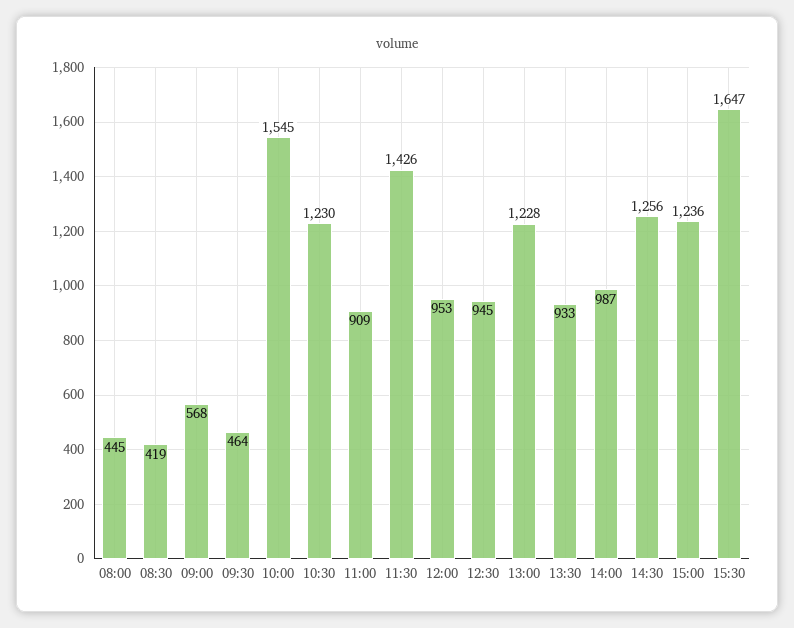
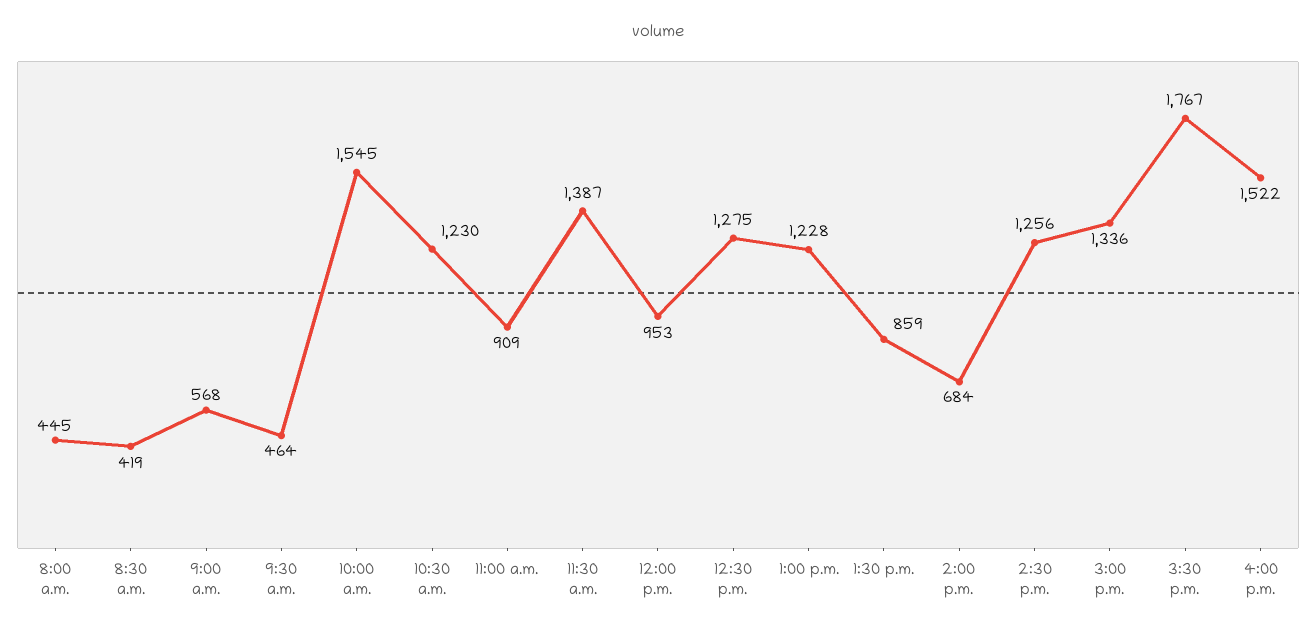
11:30: 1426 -> 1387
12:30: 945 -> 1275
13:30: 933 -> 859
14:00: 987 -> 684
15:00: 1236 -> 1336
15:30: 1647 -> 1767
4:00 p.m.: none -> 1522

